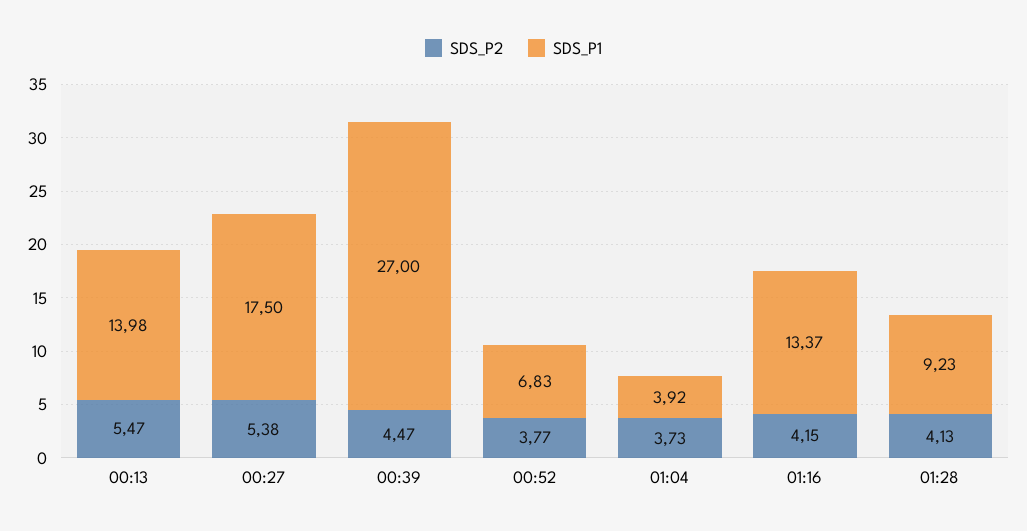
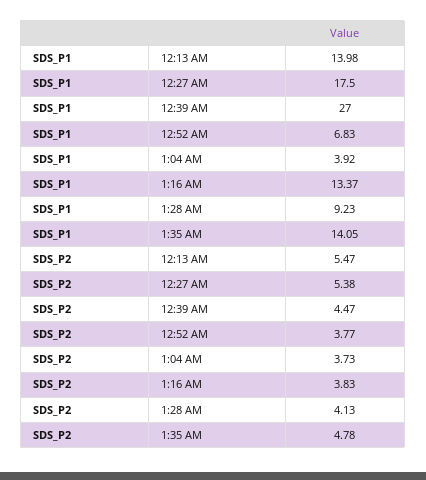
SDS_P2, 01:16: 4.15 -> 3.83
SDS_P1, 1:35 AM: none -> 14.05
SDS_P2, 1:35 AM: none -> 4.78

